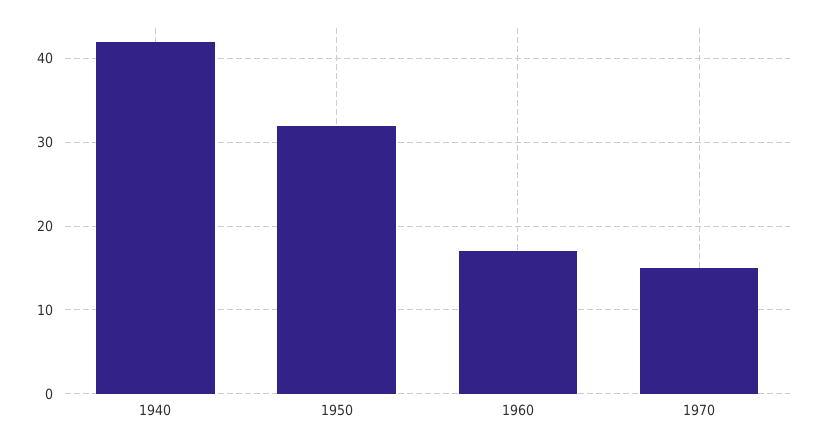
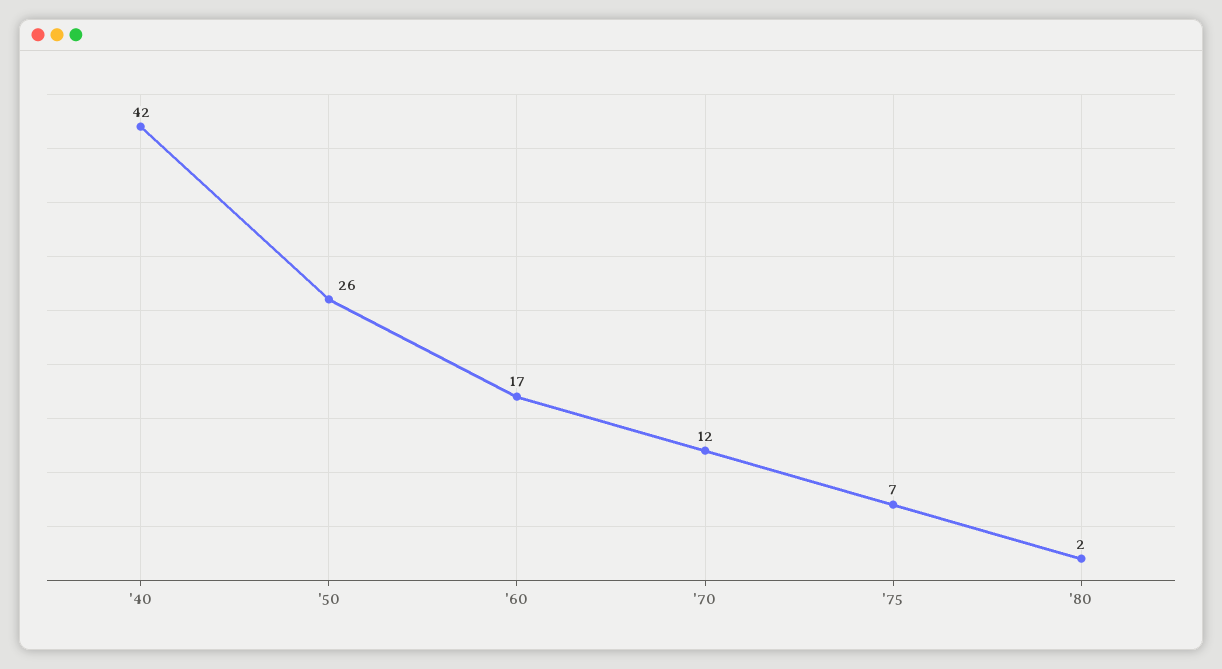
1950: 32 -> 26
1970: 15 -> 12
'75: none -> 7
'80: none -> 2

